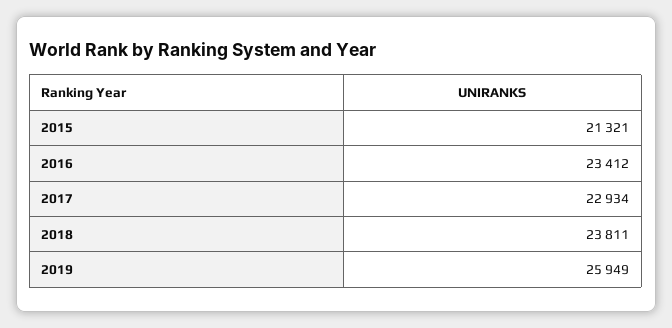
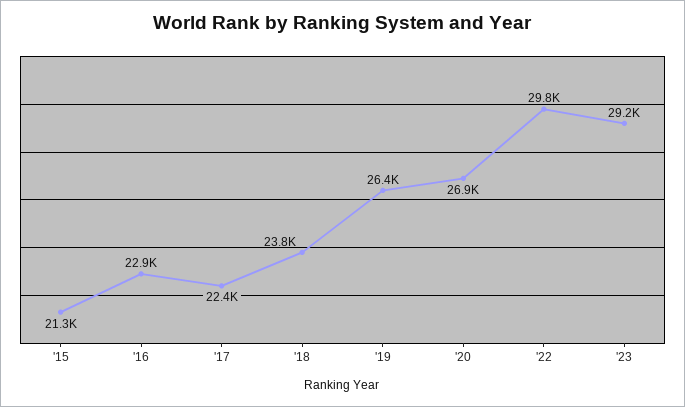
2016: 23412 -> 22900
2017: 22934 -> 22400
2019: 25949 -> 26400
'20: none -> 26900
'22: none -> 29800
'23: none -> 29200

